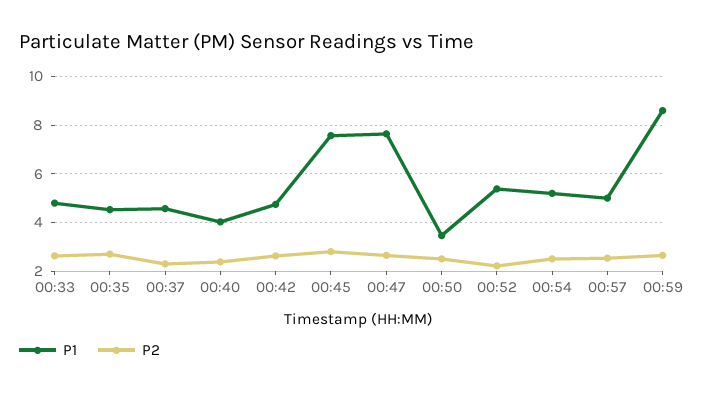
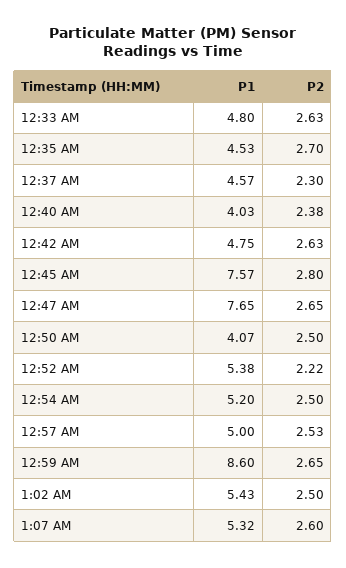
P1, 00:50: 3.5 -> 4.07
P1, 1:02 AM: none -> 5.43
P2, 1:02 AM: none -> 2.5
P1, 1:07 AM: none -> 5.32
P2, 1:07 AM: none -> 2.6

